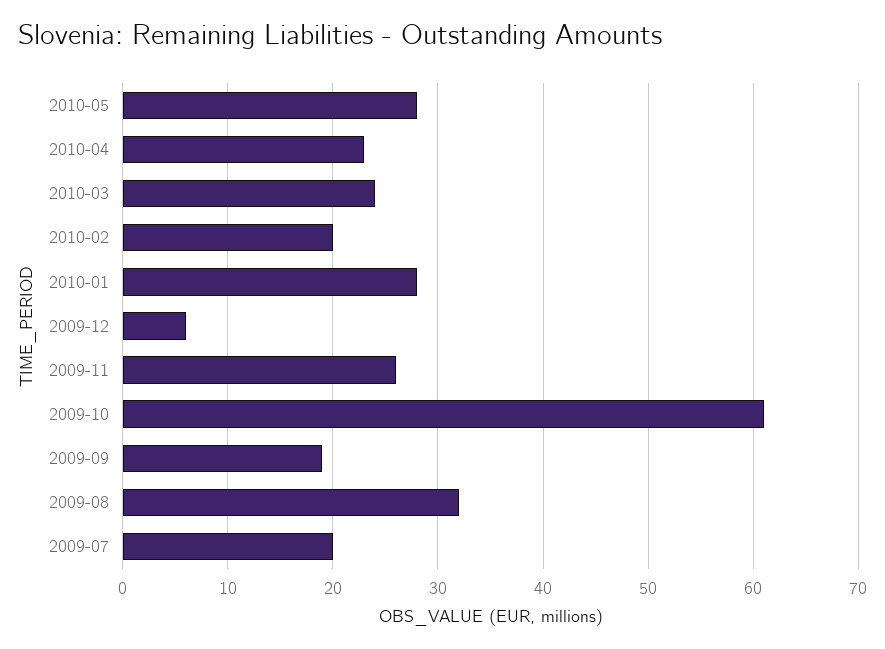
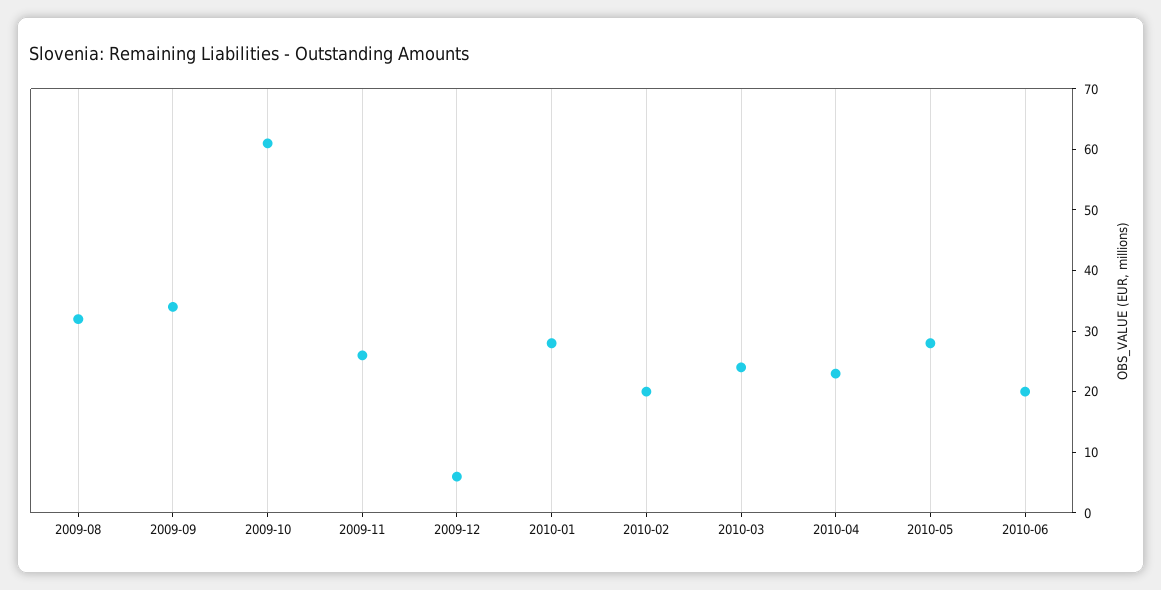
2009-09: 19 -> 35
2009-07: 20 -> none
2010-06: none -> 20

